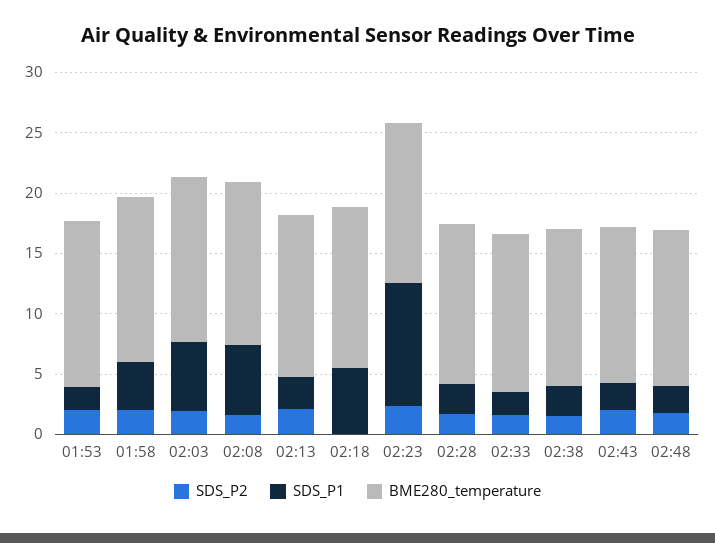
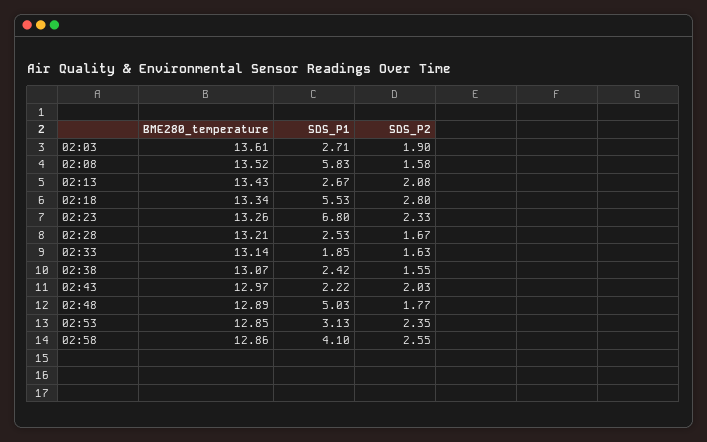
SDS_P2, 01:53: 2 -> none
SDS_P1, 01:53: 2 -> none
BME280_temperature, 01:53: 14 -> none
SDS_P2, 01:58: 2 -> none
SDS_P1, 01:58: 4 -> none
BME280_temperature, 01:58: 14 -> none
SDS_P1, 02:03: 6 -> 2.71
SDS_P2, 02:18: 0 -> 2.8
SDS_P1, 02:23: 10 -> 6.8
SDS_P1, 02:48: 2 -> 5.03
BME280_temperature, 02:53: none -> 12.85
SDS_P1, 02:53: none -> 3.13
SDS_P2, 02:53: none -> 2.35
BME280_temperature, 02:58: none -> 12.86
SDS_P1, 02:58: none -> 4.1
SDS_P2, 02:58: none -> 2.55

